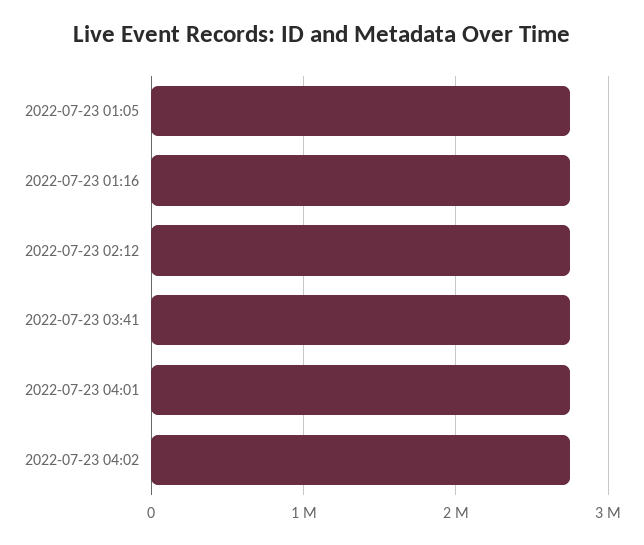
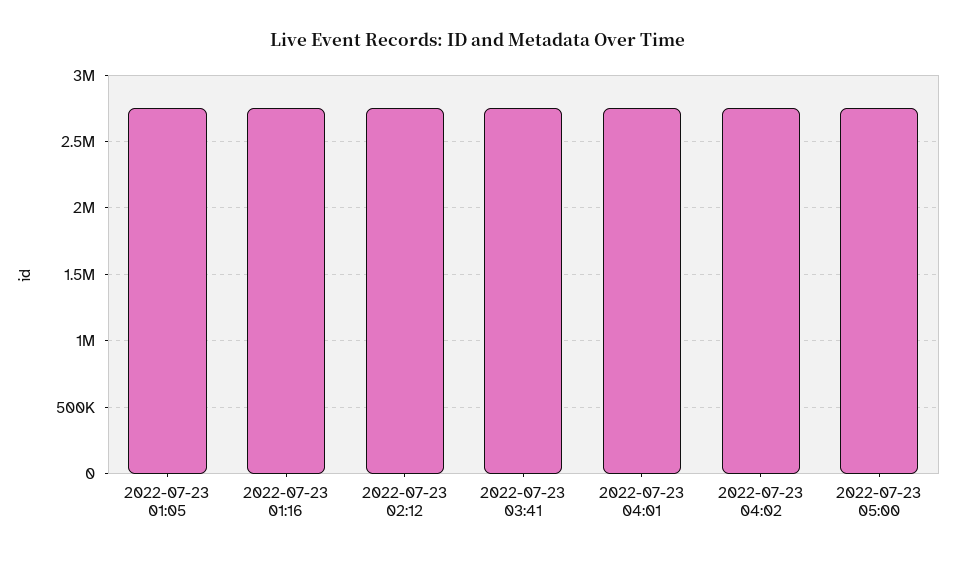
2022-07-23 05:00: none -> 2750000

